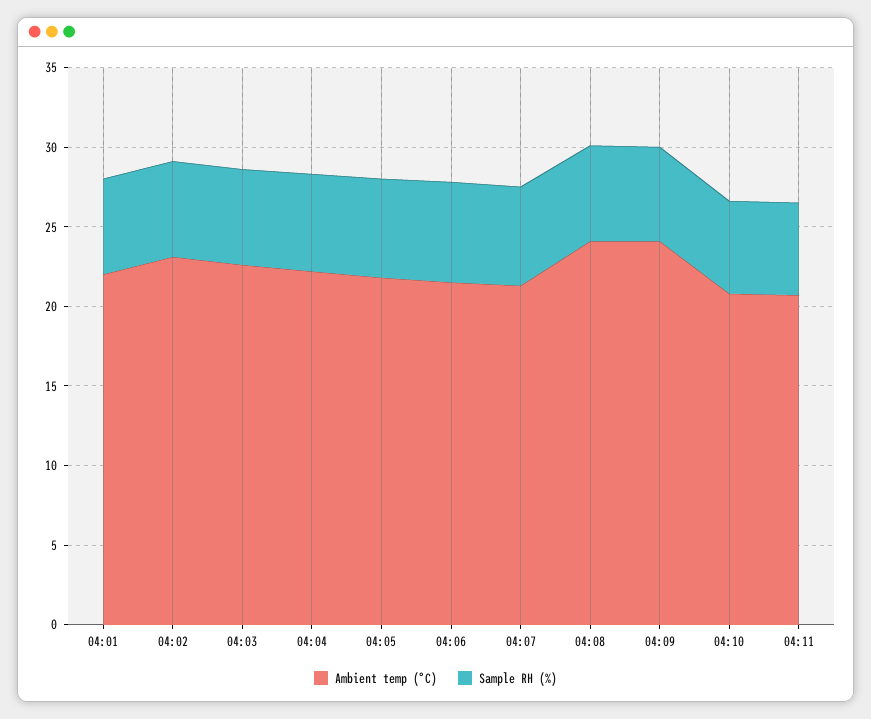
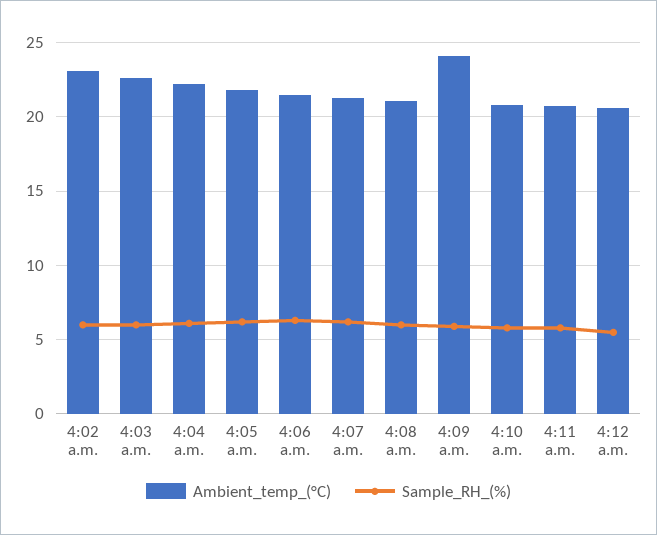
Ambient temp (°C), 04:01: 22 -> none
Sample RH (%), 04:01: 6 -> none
Ambient temp (°C), 04:08: 24 -> 21
Ambient temp (°C), 4:12 a.m.: none -> 20.5
Sample RH (%), 4:12 a.m.: none -> 5.5

